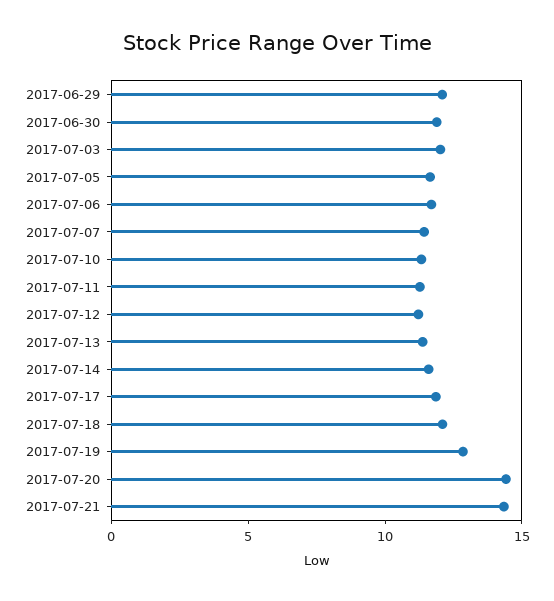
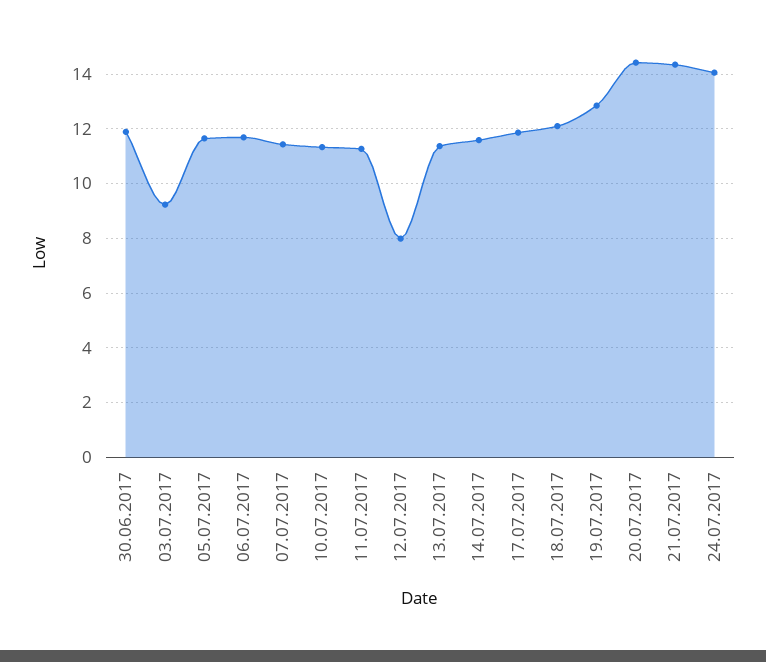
2017-06-29: 12 -> none
2017-07-03: 12 -> 9.25
2017-07-12: 11 -> 8
24.07.2017: none -> 14

